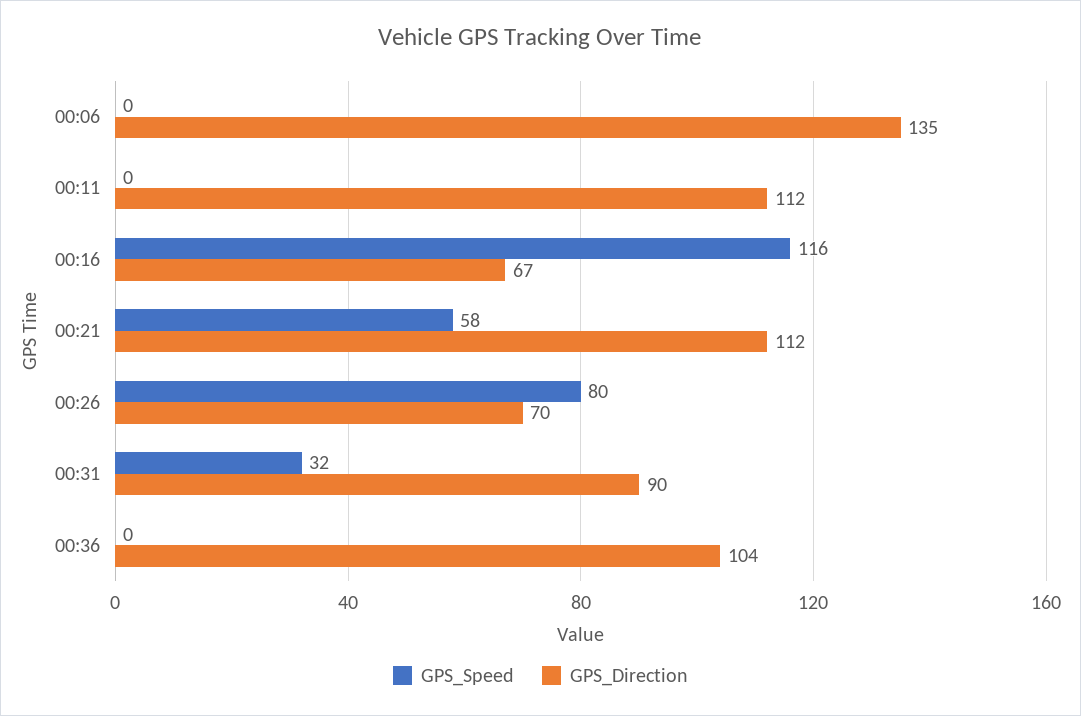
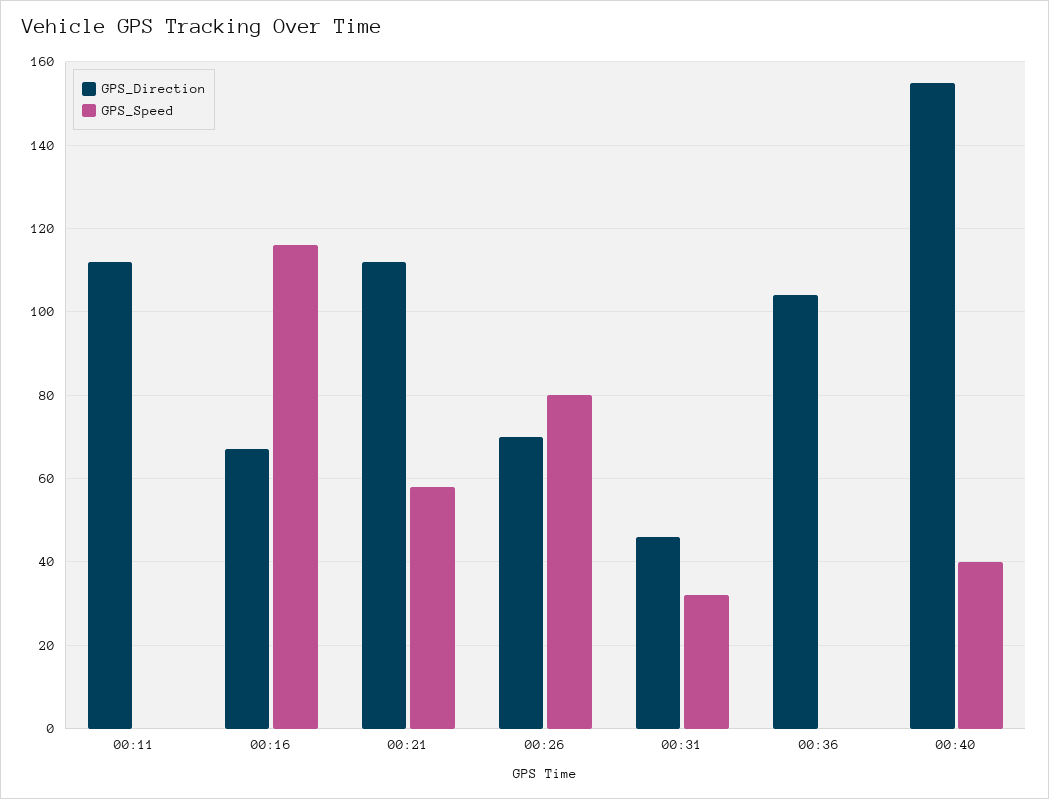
GPS_Speed, 00:06: 0 -> none
GPS_Direction, 00:06: 135 -> none
GPS_Direction, 00:31: 90 -> 45
GPS_Direction, 00:40: none -> 155
GPS_Speed, 00:40: none -> 40

